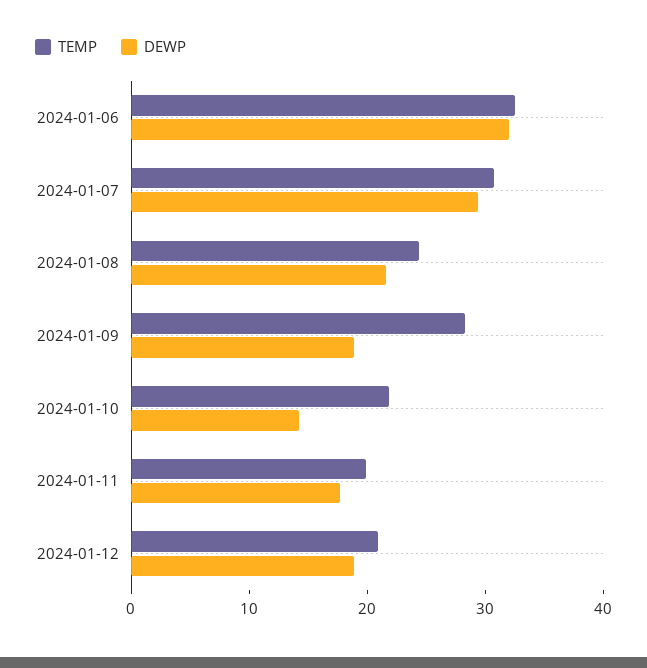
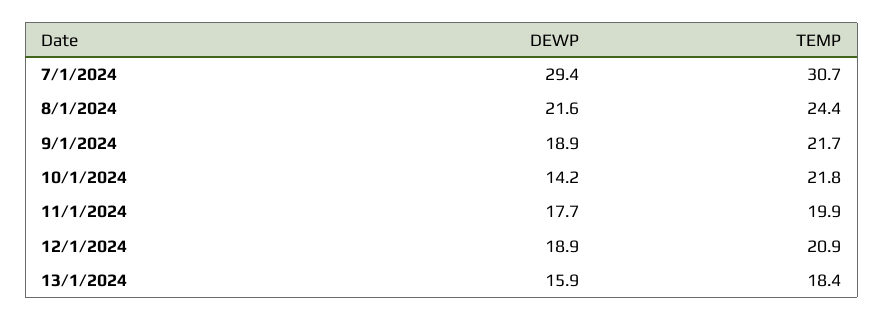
TEMP, 2024-01-06: 32 -> none
DEWP, 2024-01-06: 32 -> none
TEMP, 2024-01-09: 28 -> 21.7
DEWP, 13/1/2024: none -> 15.9
TEMP, 13/1/2024: none -> 18.4

